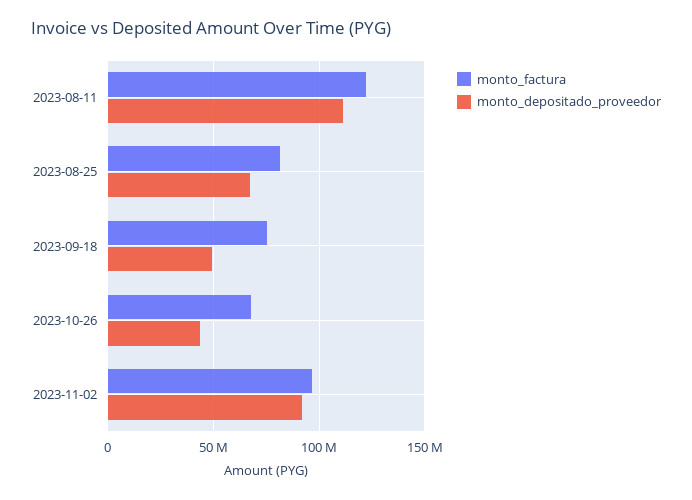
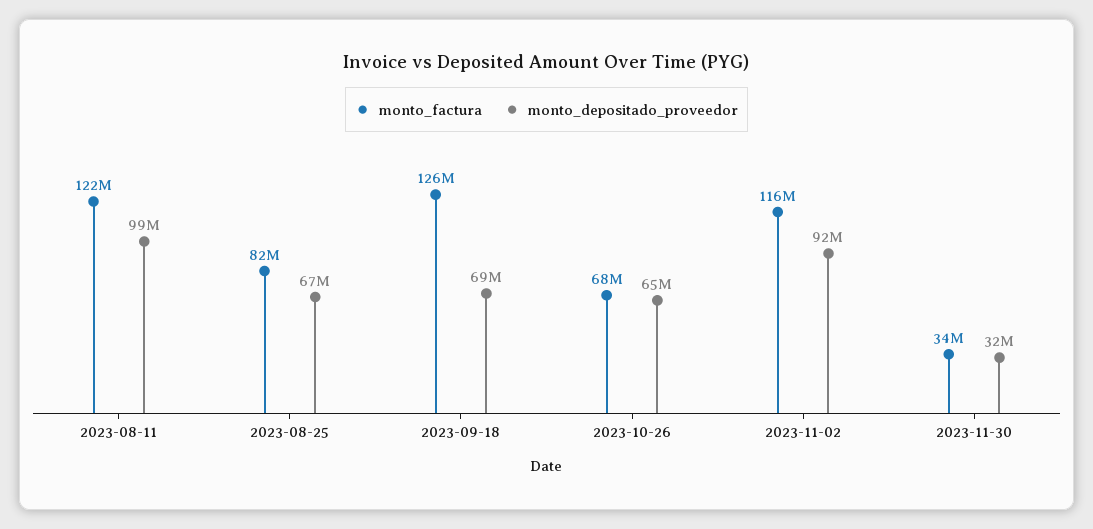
monto_depositado_proveedor, 2023-08-11: 110000000 -> 99000000
monto_factura, 2023-09-18: 75000000 -> 126000000
monto_depositado_proveedor, 2023-09-18: 50000000 -> 69000000
monto_depositado_proveedor, 2023-10-26: 45000000 -> 65000000
monto_factura, 2023-11-02: 95000000 -> 116000000
monto_factura, 2023-11-30: none -> 34000000
monto_depositado_proveedor, 2023-11-30: none -> 32000000

